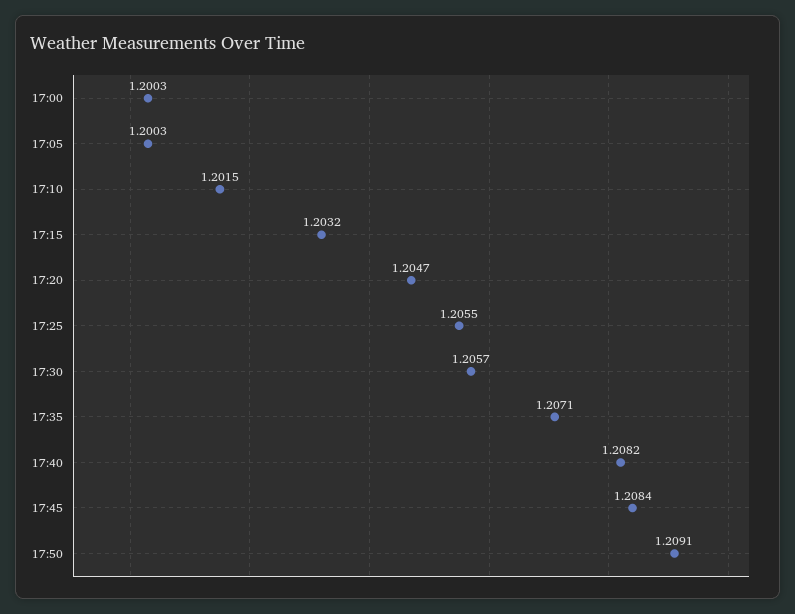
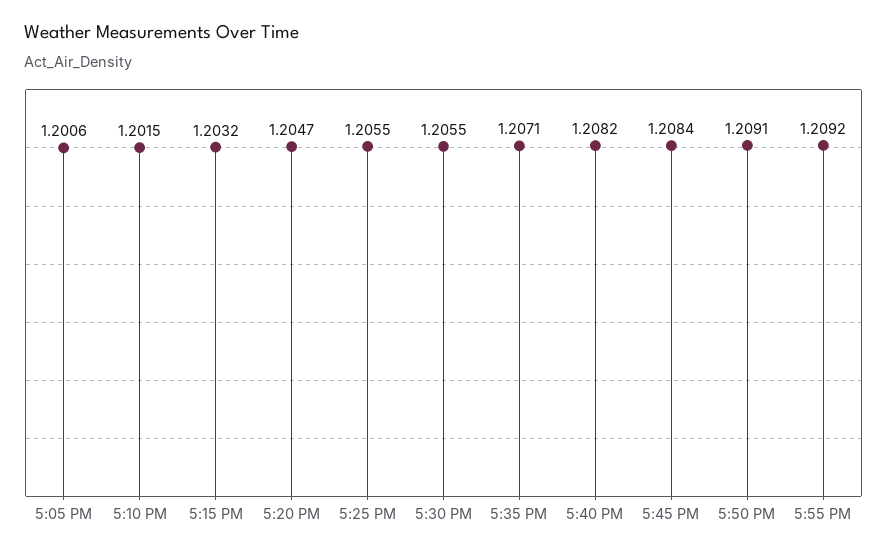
17:00: 1.2003 -> none
17:05: 1.2003 -> 1.2006
17:30: 1.2057 -> 1.2055
5:55 PM: none -> 1.2092

